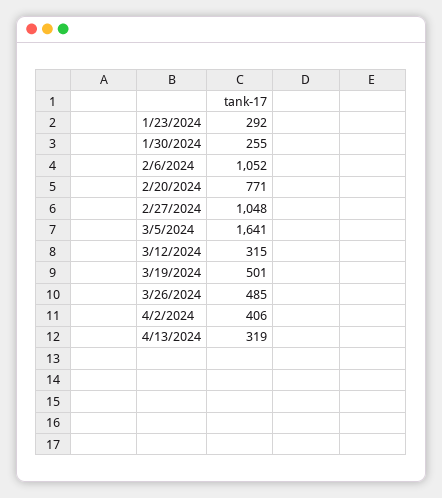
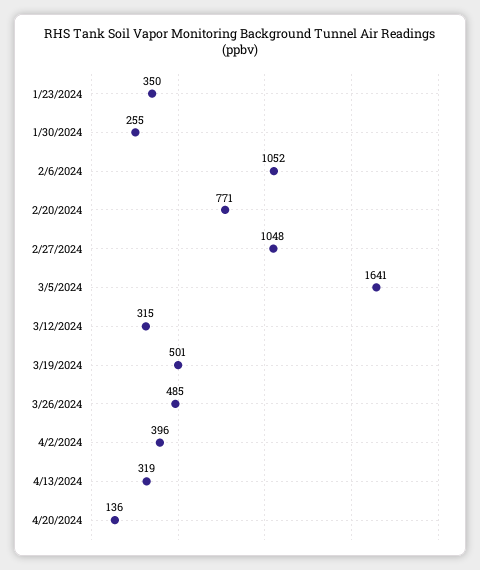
1/23/2024: 292 -> 350
4/2/2024: 406 -> 396
4/20/2024: none -> 136

